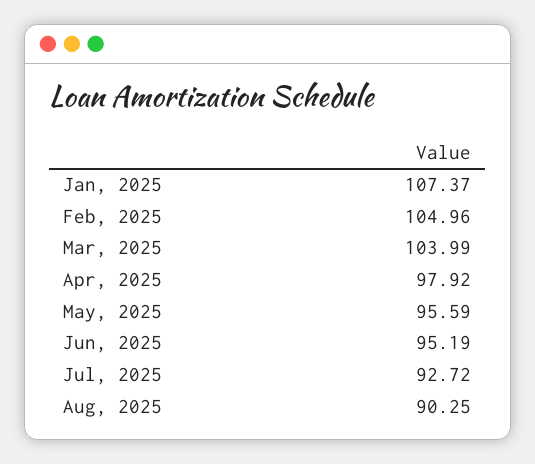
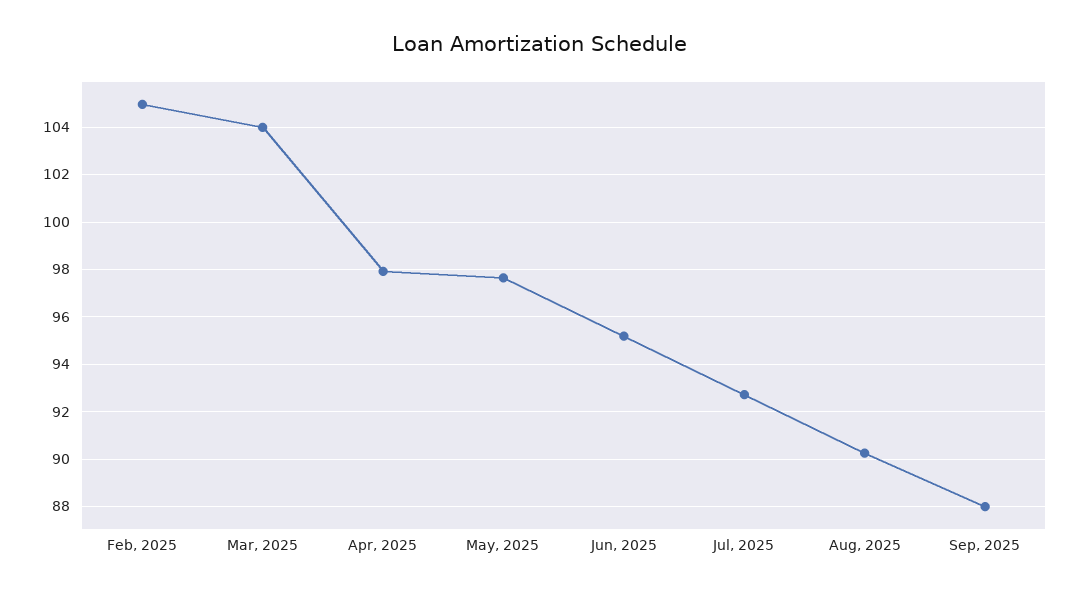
Jan, 2025: 107.37 -> none
May, 2025: 95.59 -> 97.5
Sep, 2025: none -> 88

